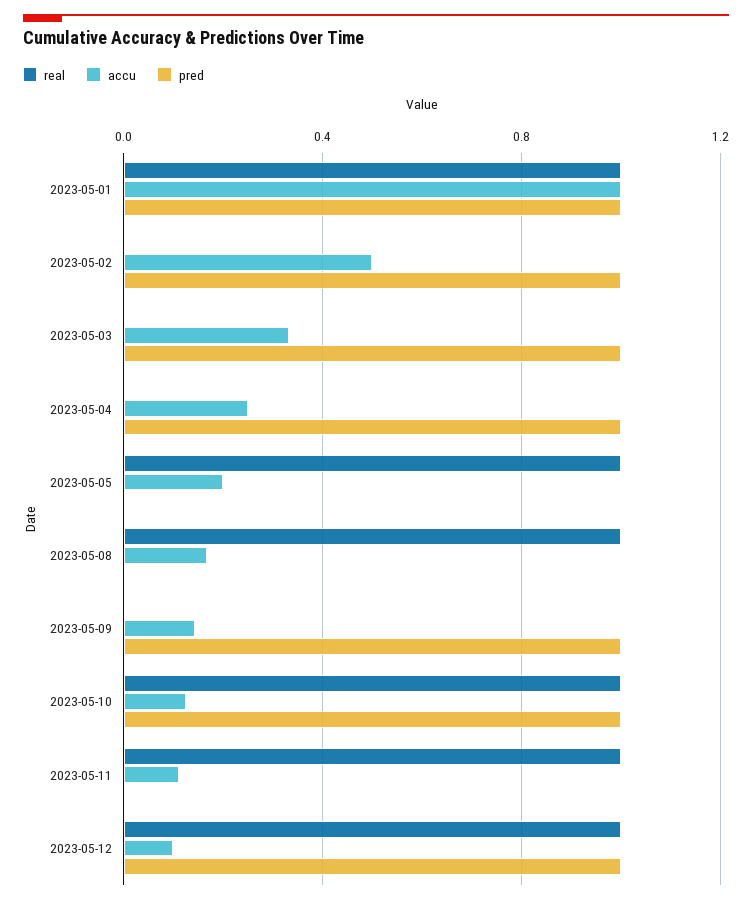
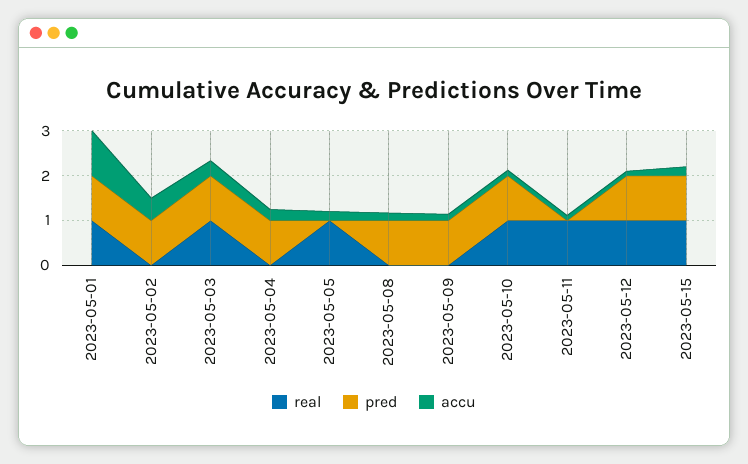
real, 2023-05-03: 0 -> 1
real, 2023-05-08: 1 -> 0
pred, 2023-05-08: 0 -> 1
real, 2023-05-15: none -> 1
pred, 2023-05-15: none -> 1
accu, 2023-05-15: none -> 0.2

